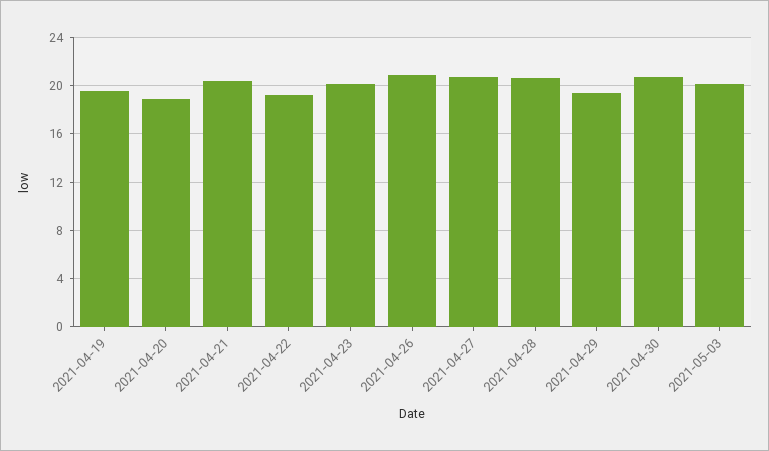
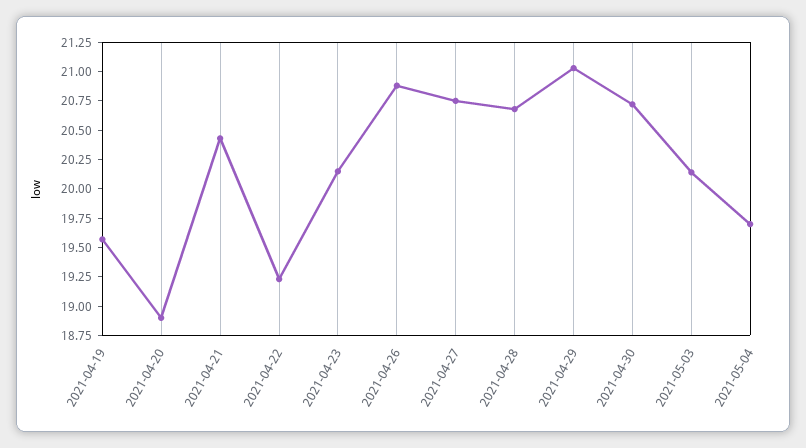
2021-04-29: 19.5 -> 21
2021-05-04: none -> 19.75

